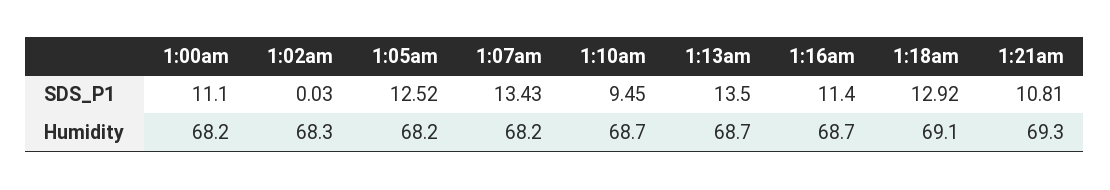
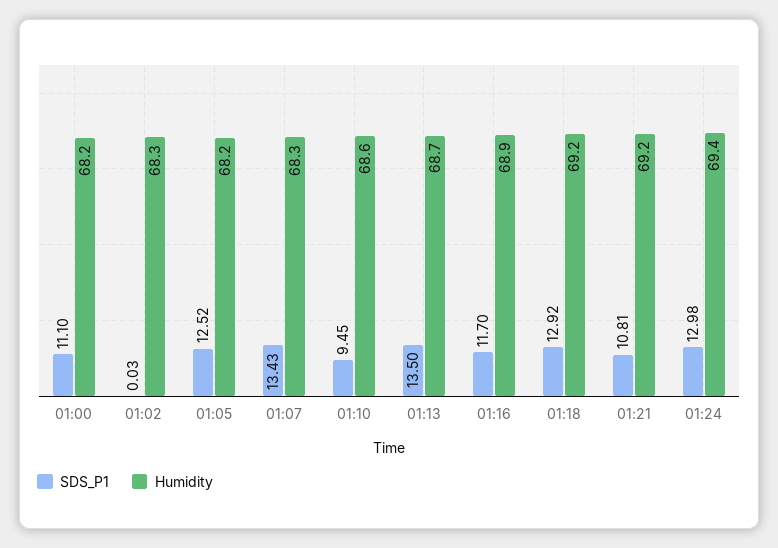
SDS_P1, 1:16am: 11.4 -> 11.7
Humidity, 1:07am: 68.2 -> 68.3
Humidity, 1:10am: 68.7 -> 68.6
Humidity, 1:16am: 68.7 -> 68.9
Humidity, 1:18am: 69.1 -> 69.2
Humidity, 1:21am: 69.3 -> 69.2
SDS_P1, 01:24: none -> 12.98
Humidity, 01:24: none -> 69.4

